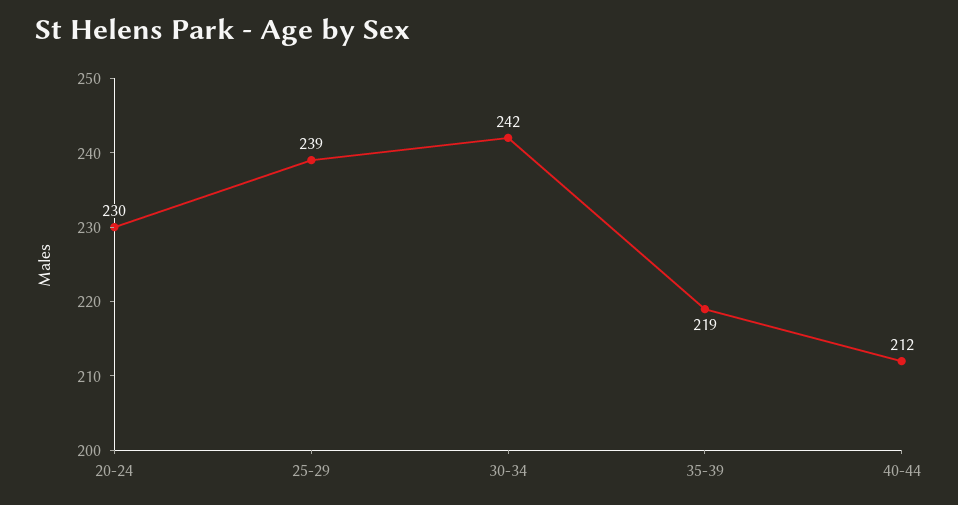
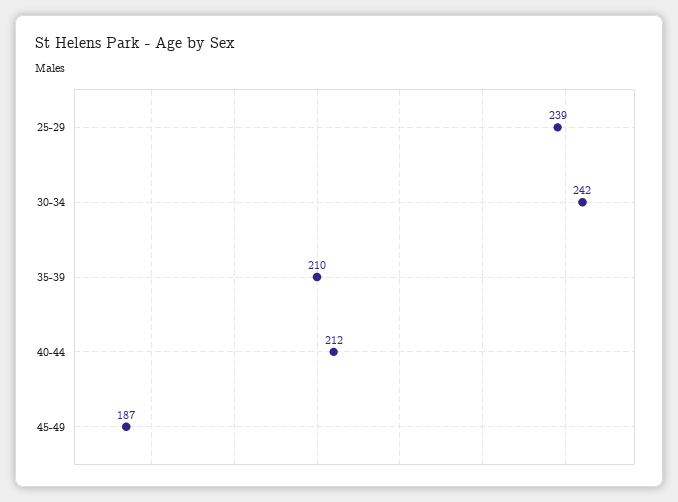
20-24: 230 -> none
35-39: 219 -> 210
45-49: none -> 187

